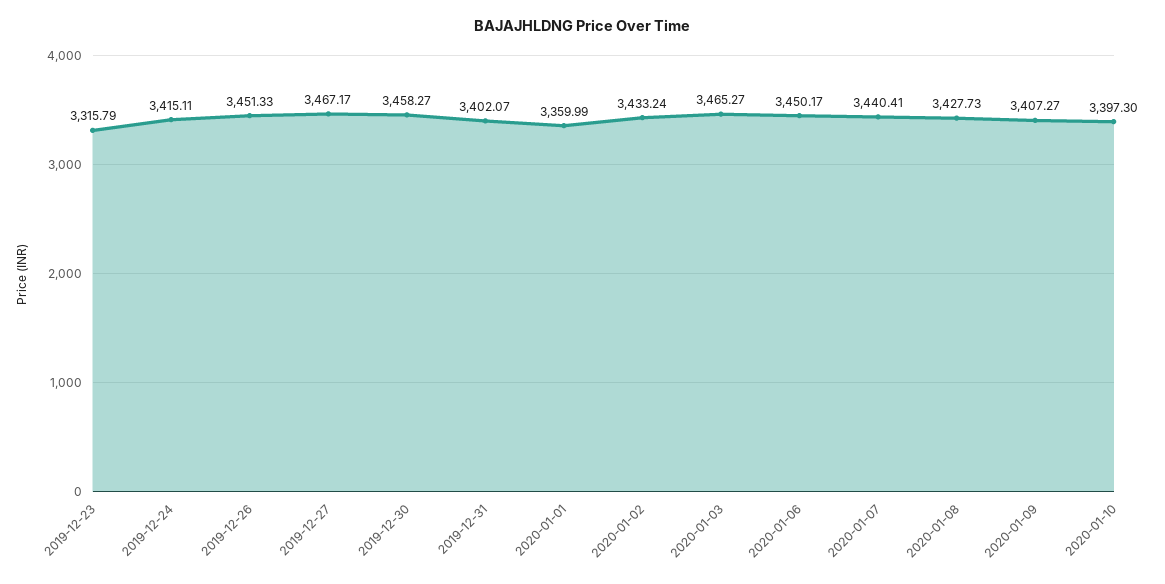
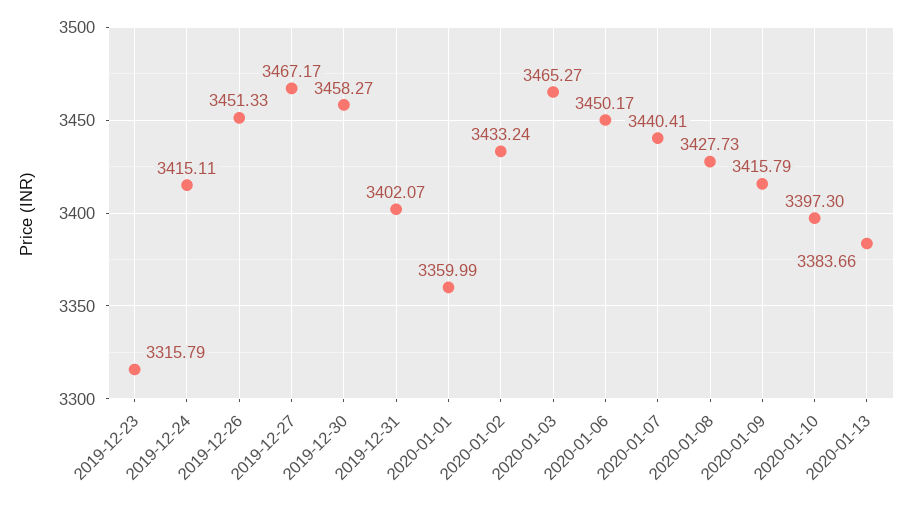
2020-01-09: 3407.27 -> 3415.79
2020-01-13: none -> 3383.66

